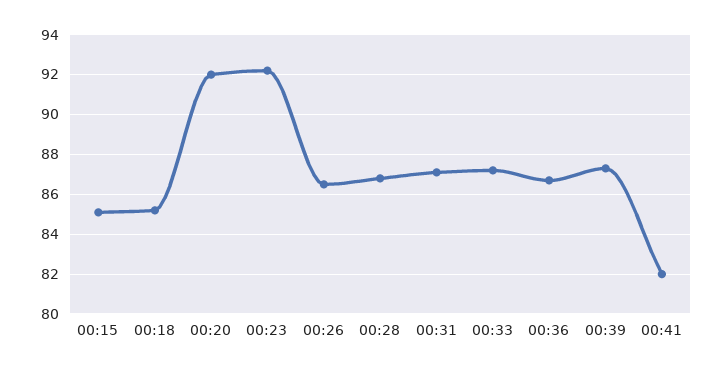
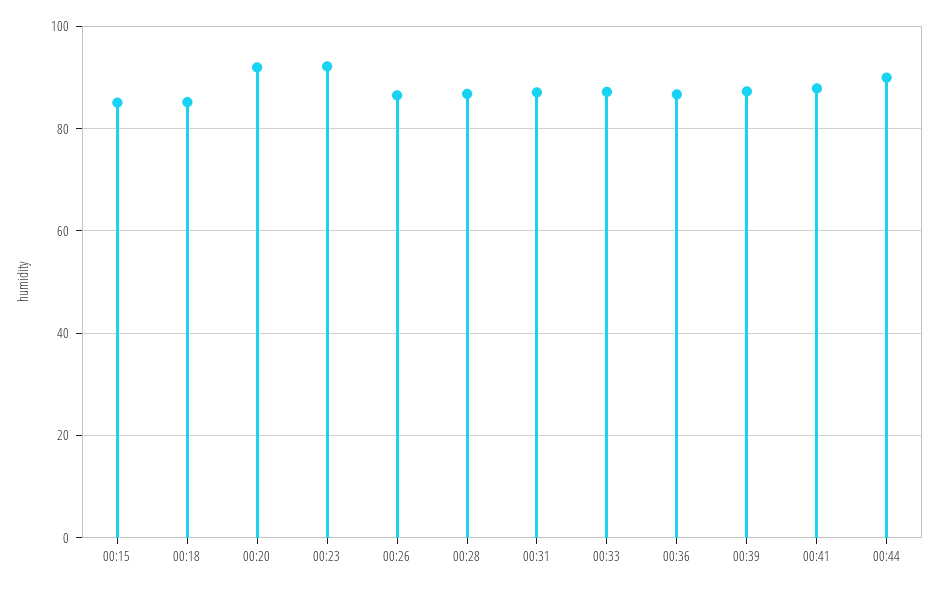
00:41: 82 -> 88
00:44: none -> 90

